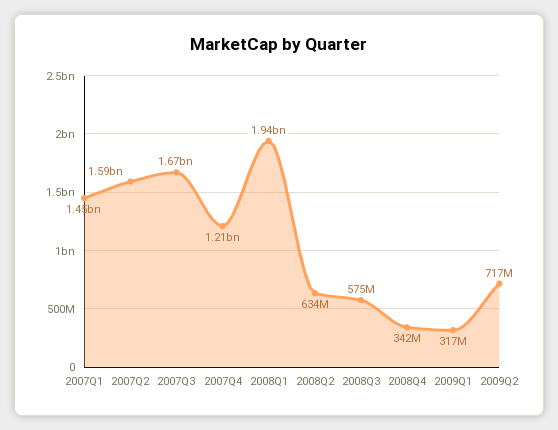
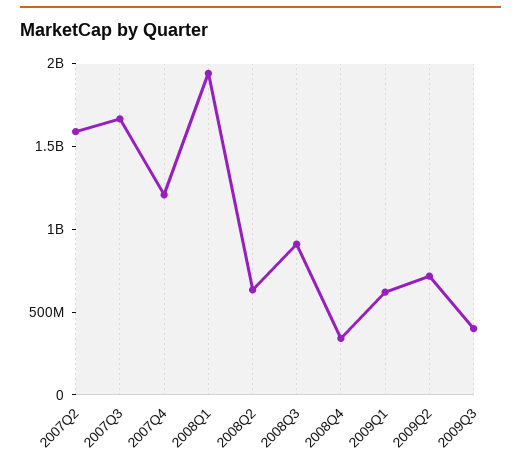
2007Q1: 1450000000 -> none
2008Q3: 575000000 -> 900000000
2009Q1: 317000000 -> 600000000
2009Q3: none -> 400000000

